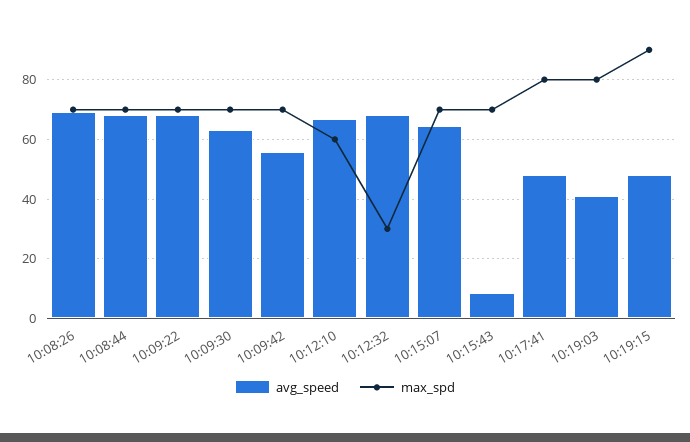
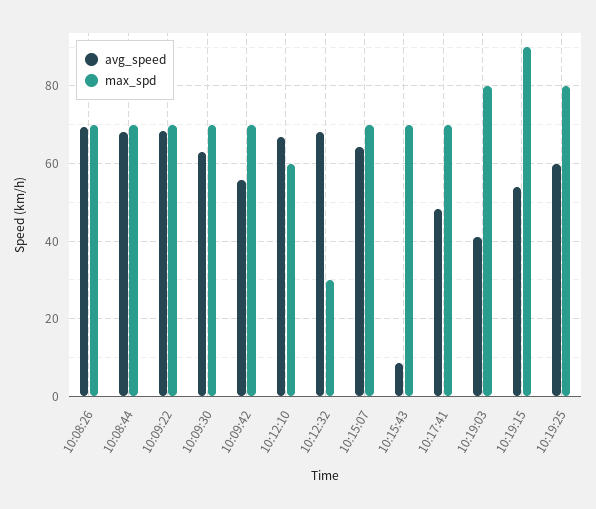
max_spd, 10:17:41: 80 -> 70
avg_speed, 10:19:15: 47.5 -> 54
avg_speed, 10:19:25: none -> 60
max_spd, 10:19:25: none -> 80

